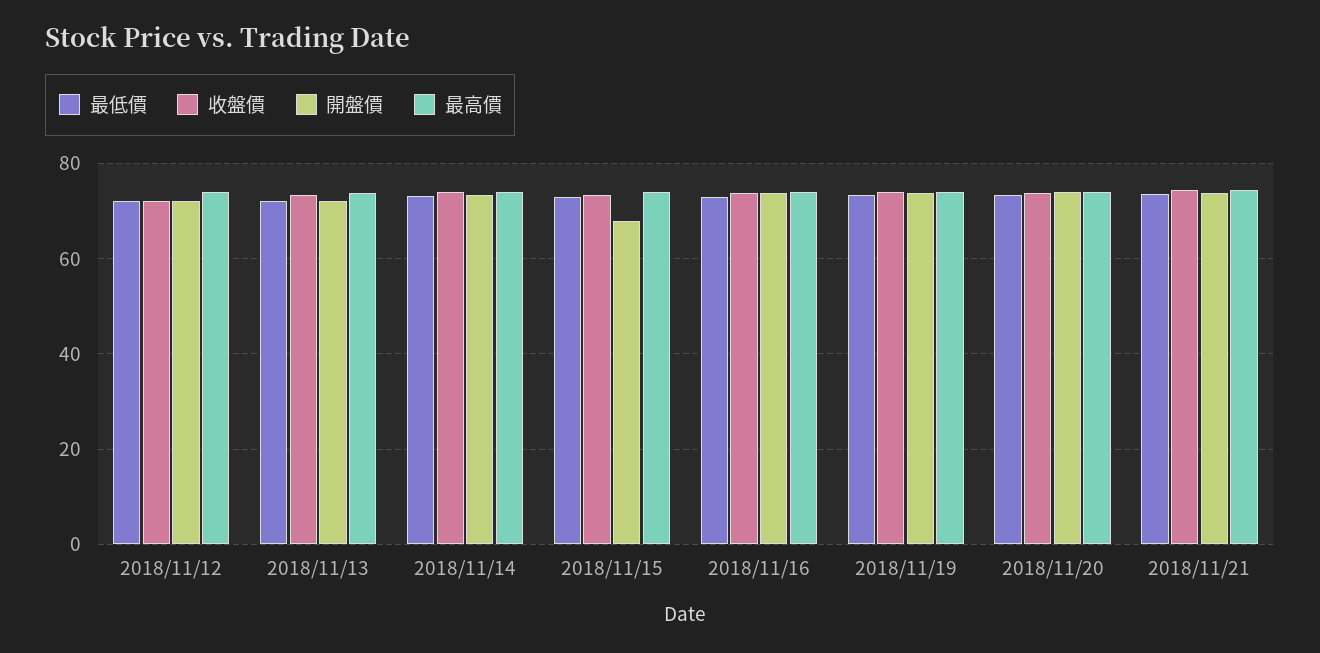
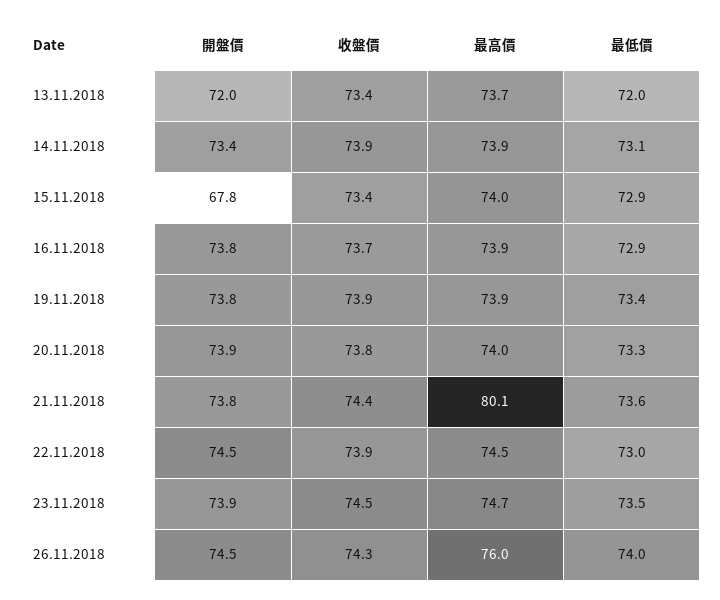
最低價, 2018/11/12: 72 -> none
收盤價, 2018/11/12: 72 -> none
開盤價, 2018/11/12: 72 -> none
最高價, 2018/11/12: 74 -> none
最高價, 2018/11/21: 74 -> 80.1
開盤價, 22.11.2018: none -> 74.5
收盤價, 22.11.2018: none -> 73.9
最高價, 22.11.2018: none -> 74.5
最低價, 22.11.2018: none -> 73
開盤價, 23.11.2018: none -> 73.9
收盤價, 23.11.2018: none -> 74.5
最高價, 23.11.2018: none -> 74.7
最低價, 23.11.2018: none -> 73.5
開盤價, 26.11.2018: none -> 74.5
收盤價, 26.11.2018: none -> 74.3
最高價, 26.11.2018: none -> 76
最低價, 26.11.2018: none -> 74

